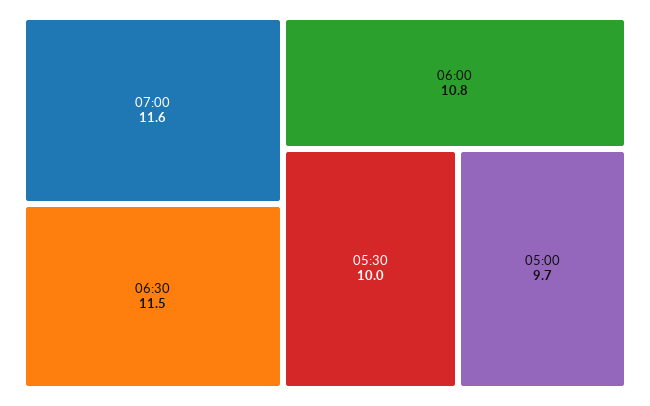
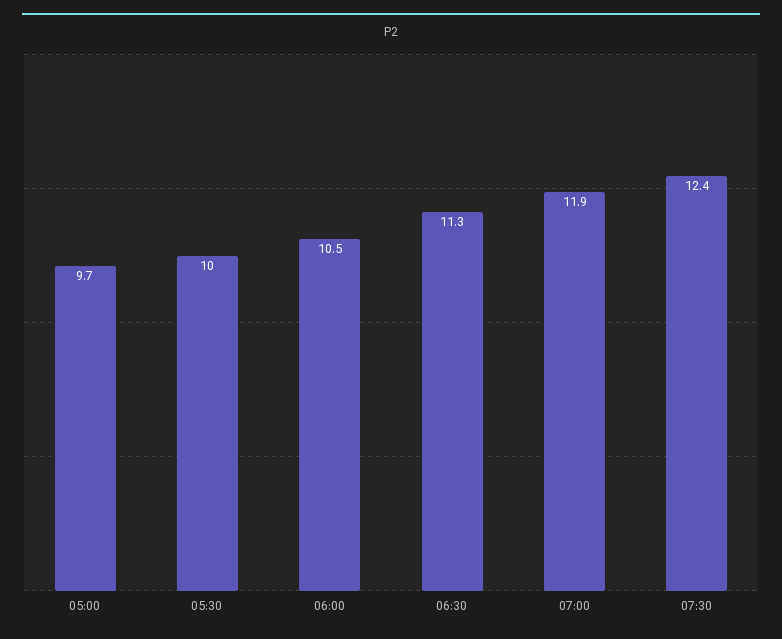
07:00: 11.6 -> 11.9
06:30: 11.5 -> 11.3
06:00: 10.8 -> 10.5
07:30: none -> 12.4

